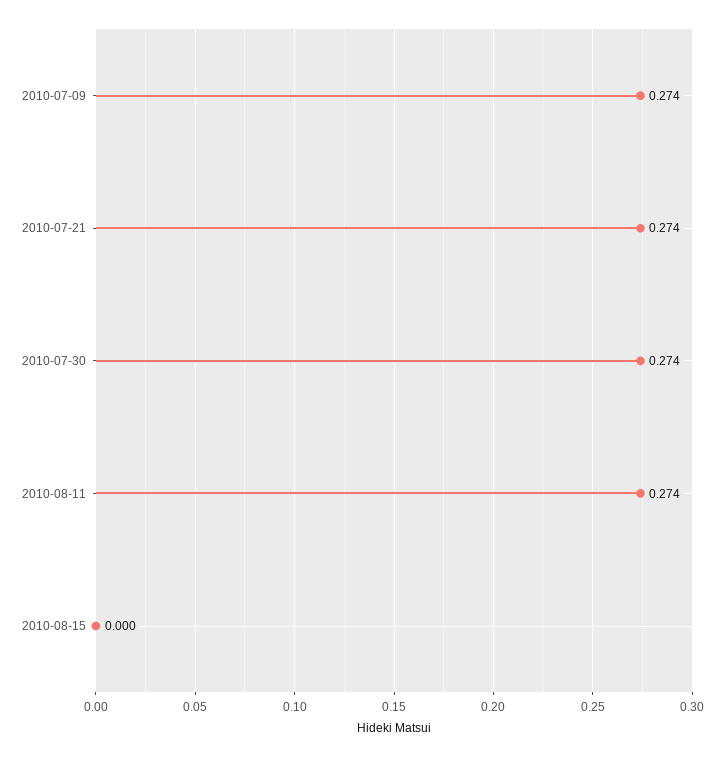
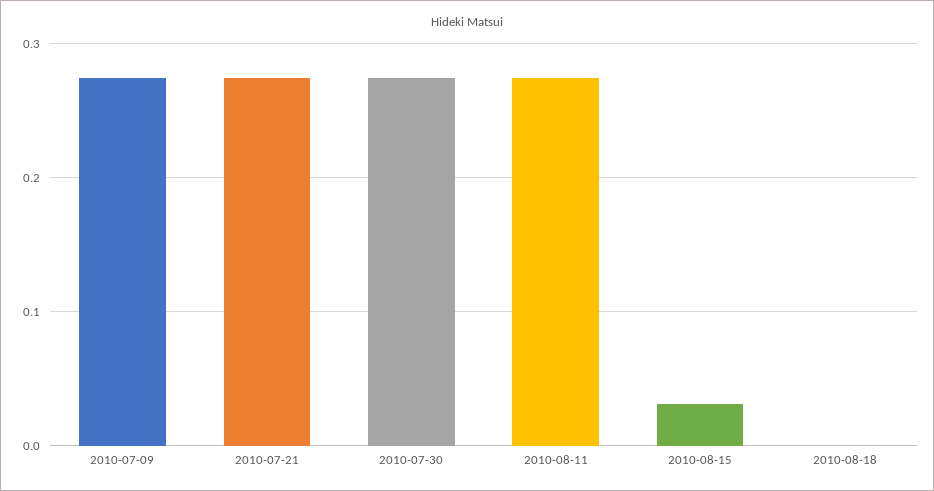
2010-08-15: 0 -> 0.03
2010-08-18: none -> 0

